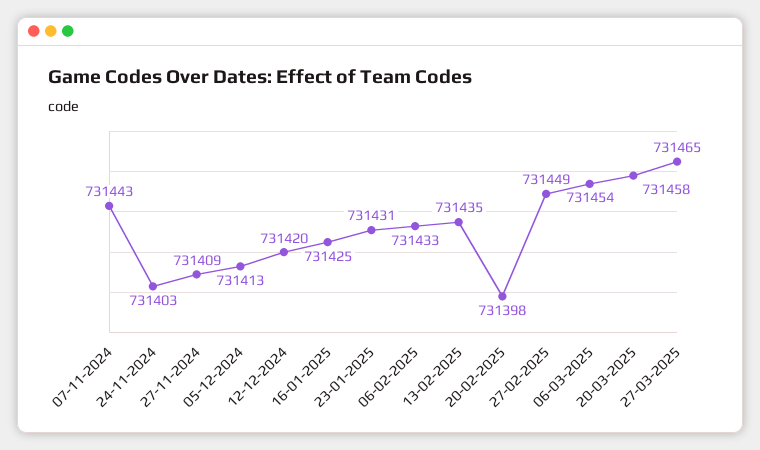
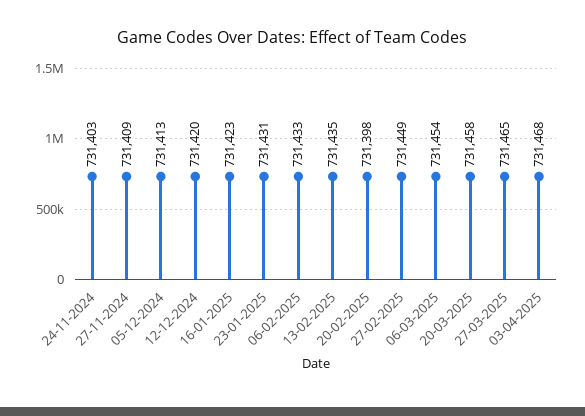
07-11-2024: 731443 -> none
16-01-2025: 731425 -> 731423
03-04-2025: none -> 731468

